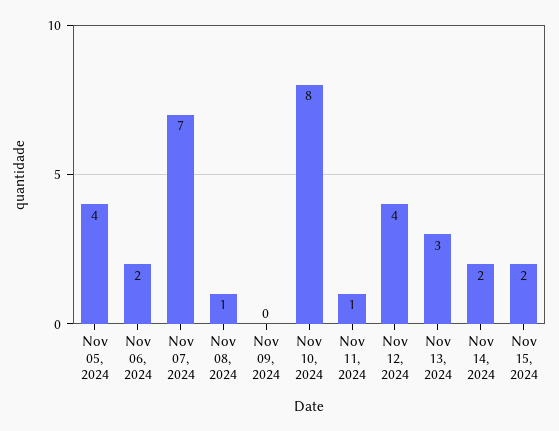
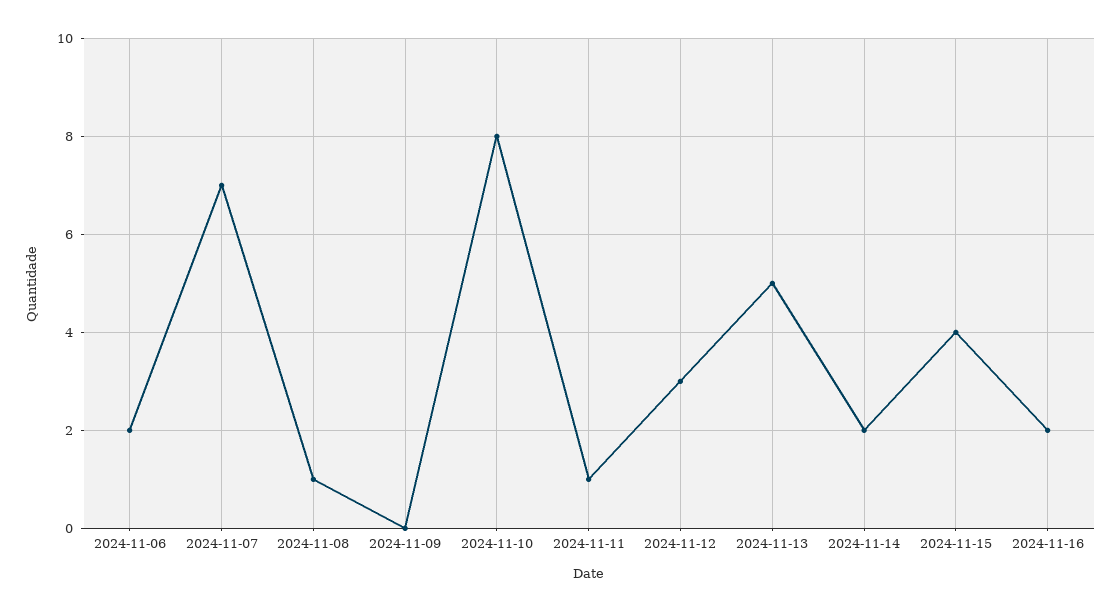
Nov 05, 2024: 4 -> none
Nov 12, 2024: 4 -> 3
Nov 13, 2024: 3 -> 5
Nov 15, 2024: 2 -> 4
2024-11-16: none -> 2

